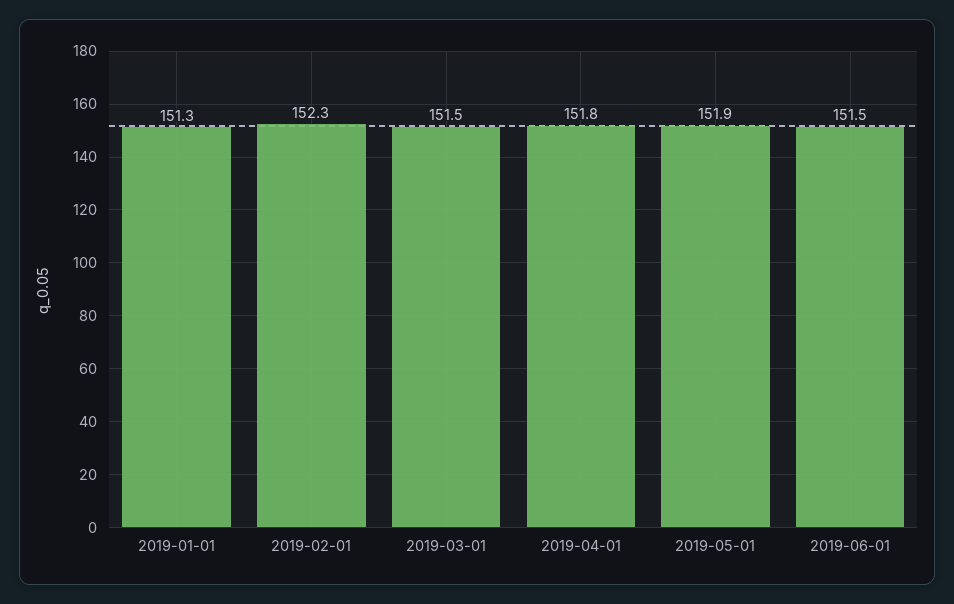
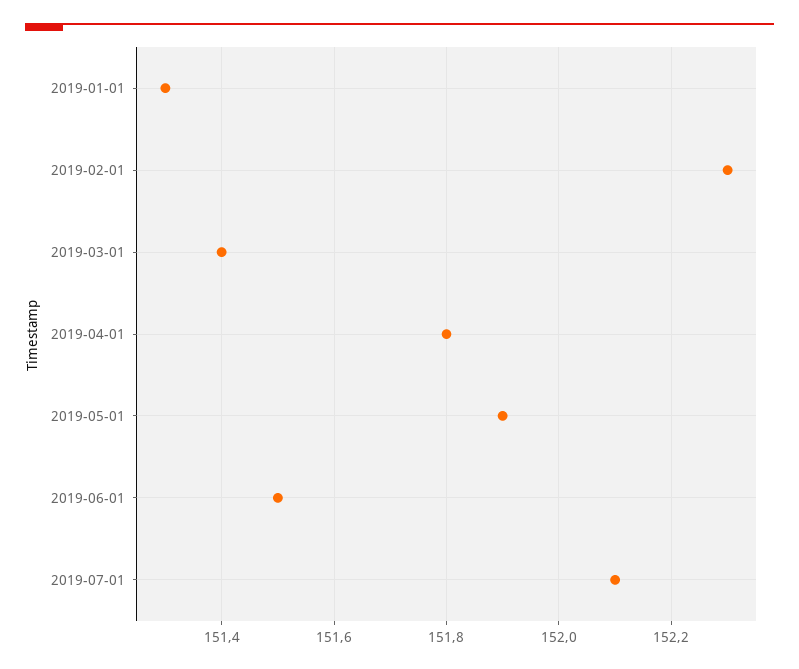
2019-03-01: 151.5 -> 151.4
2019-07-01: none -> 152.1

